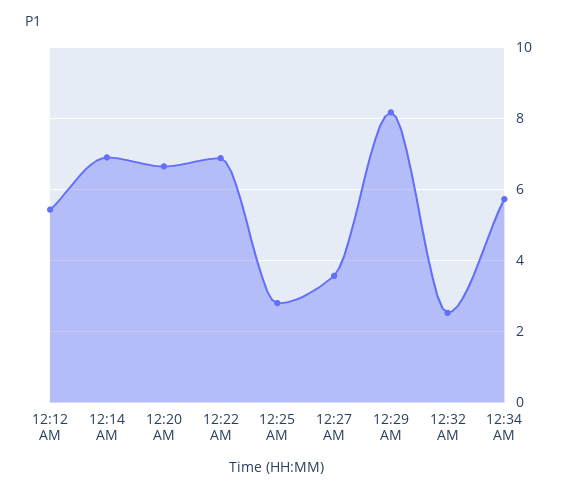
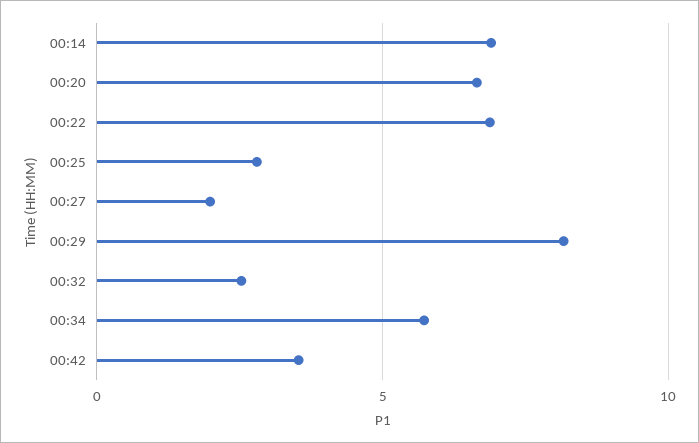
12:12 AM: 5.4 -> none
12:27 AM: 3.6 -> 2
00:42: none -> 3.5

